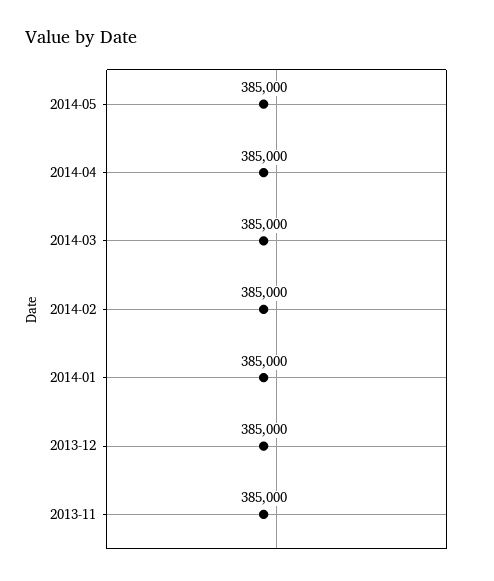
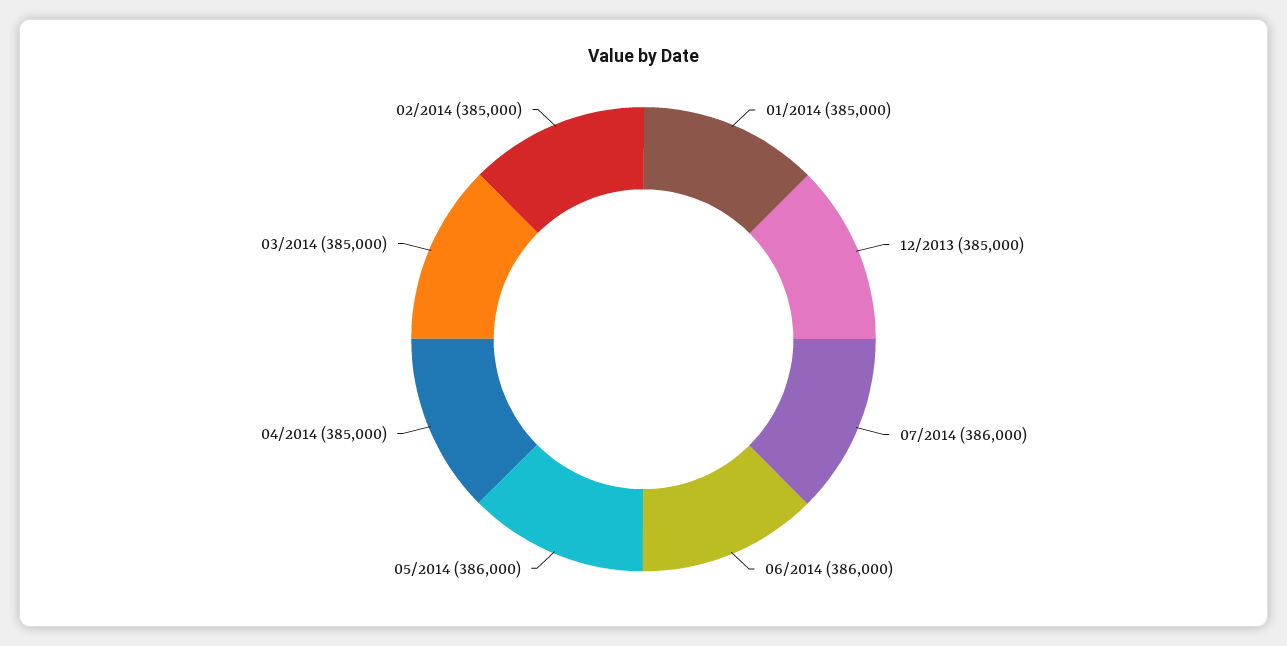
2014-05: 385000 -> 386000
2013-11: 385000 -> none
07/2014: none -> 386000
06/2014: none -> 386000

